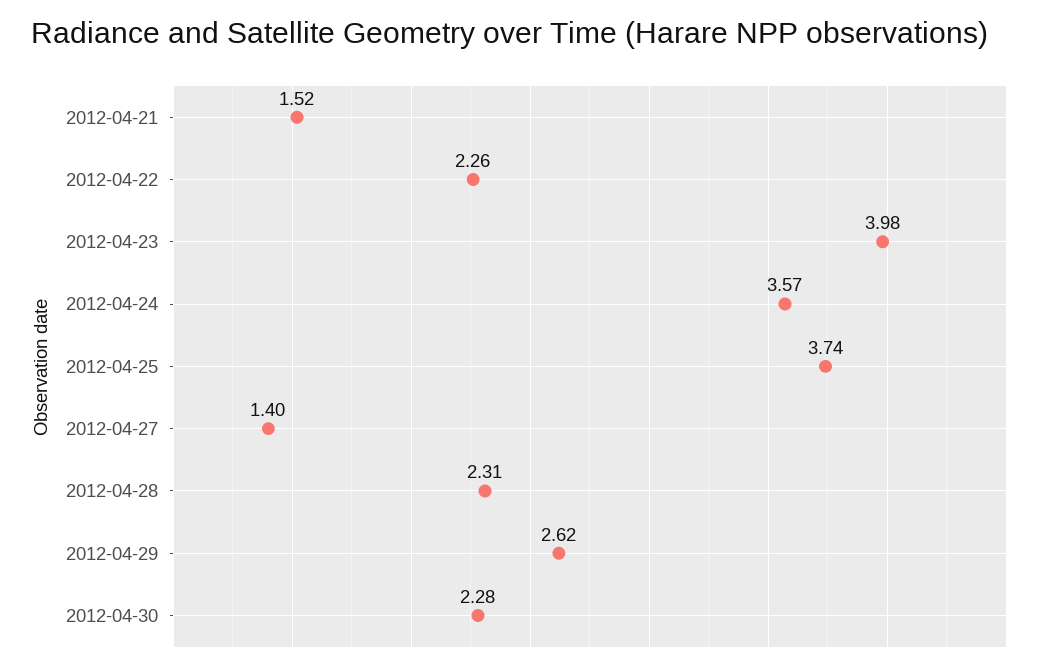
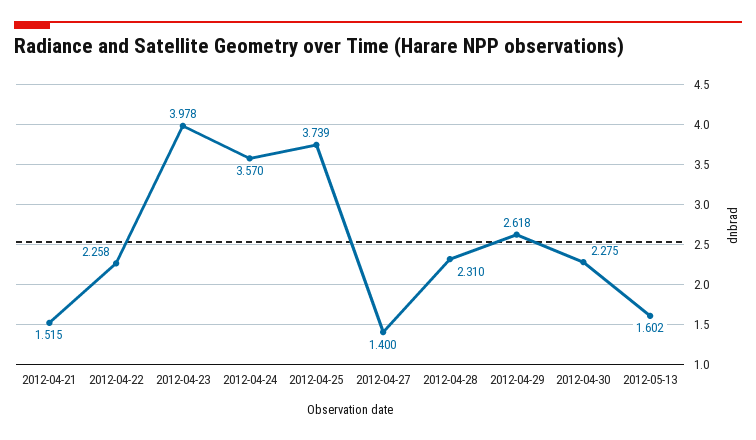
2012-05-13: none -> 1.602

